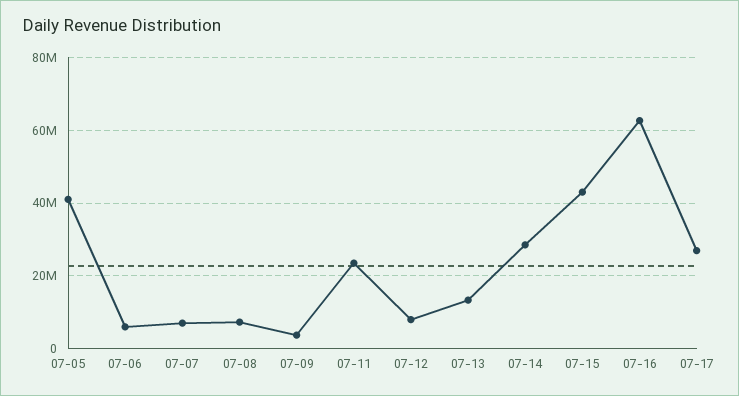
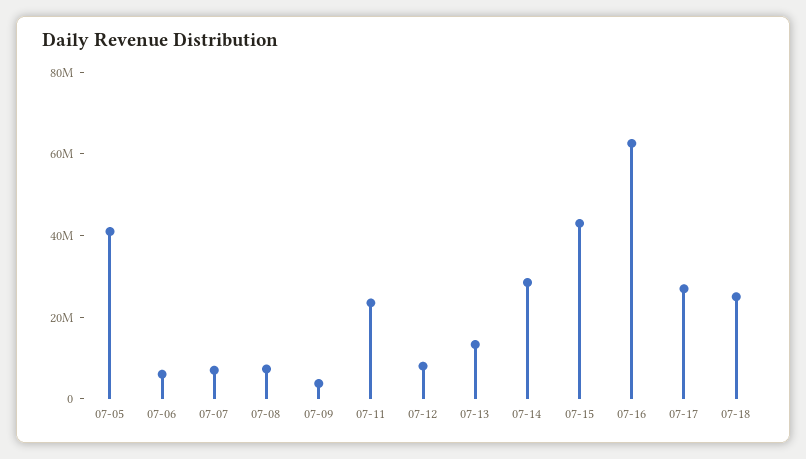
07-18: none -> 25000000

